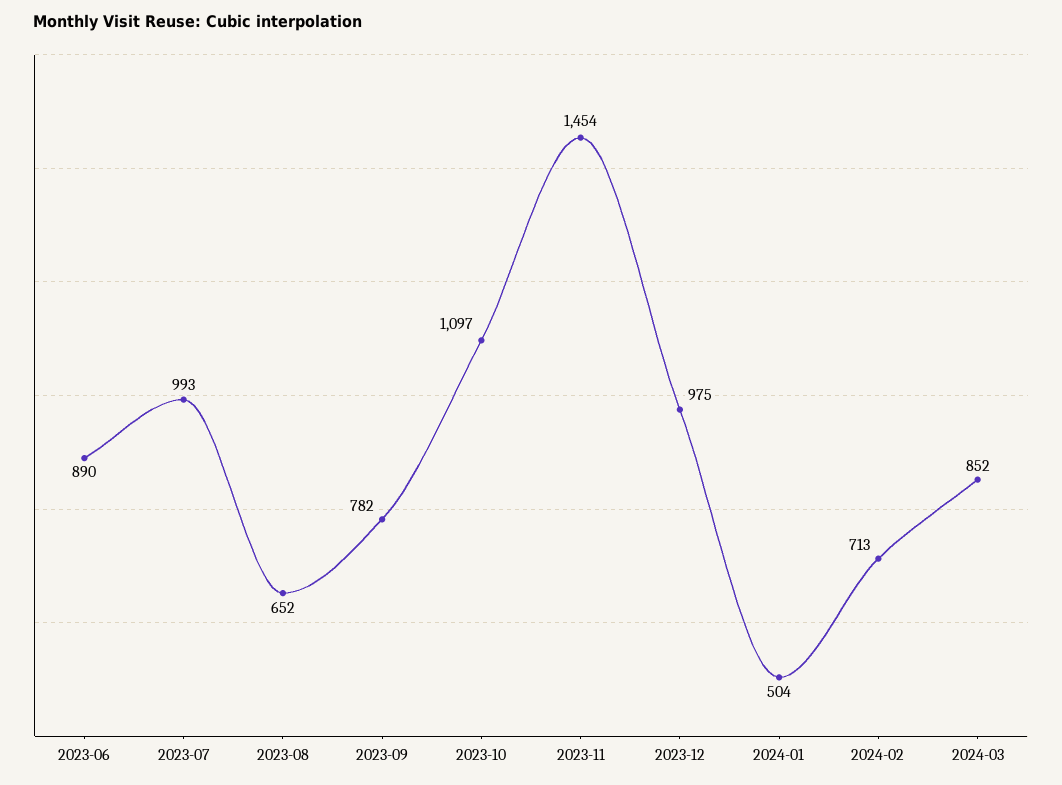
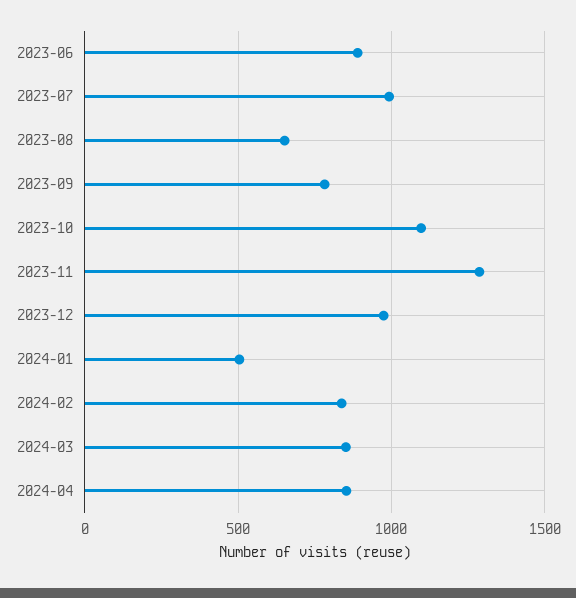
2023-11: 1454 -> 1300
2024-02: 713 -> 850
2024-04: none -> 850

